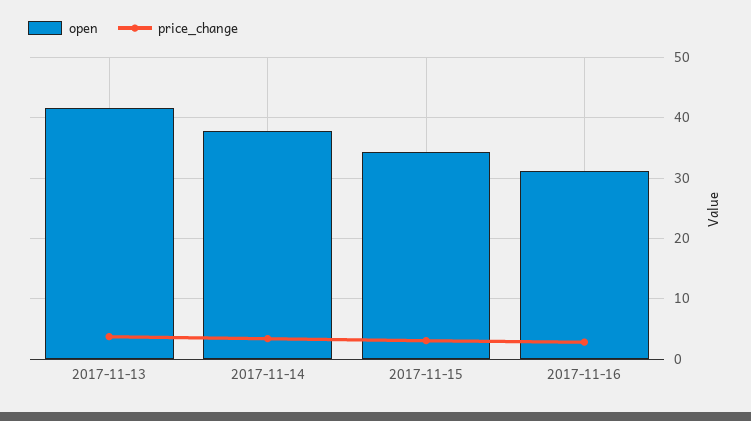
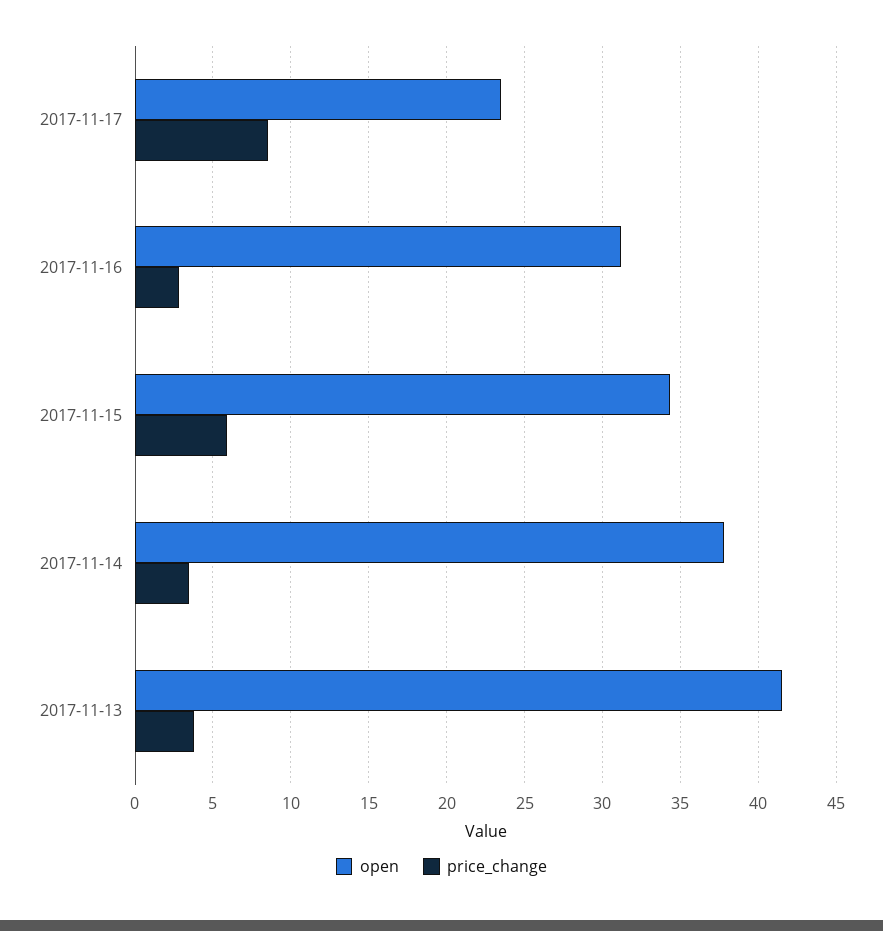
price_change, 2017-11-15: 3 -> 6
open, 2017-11-17: none -> 23.5
price_change, 2017-11-17: none -> 8.5

